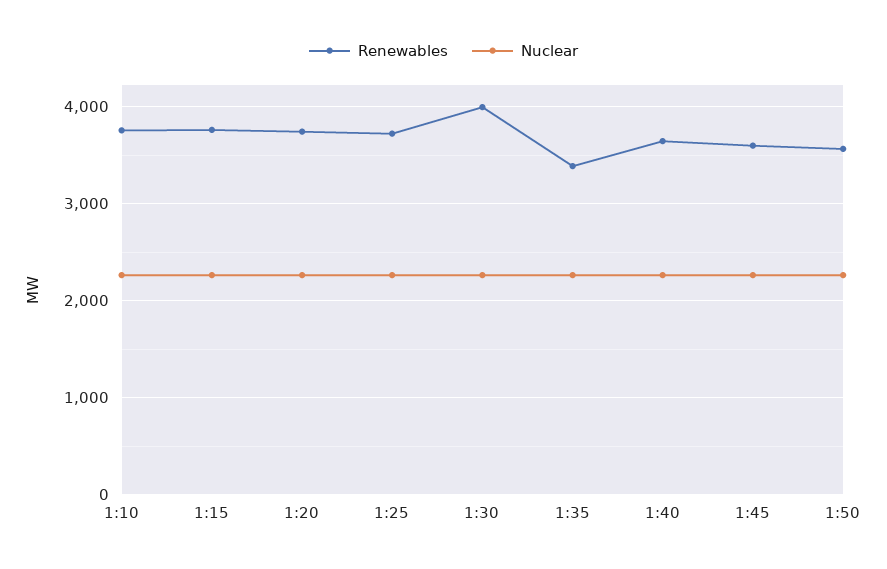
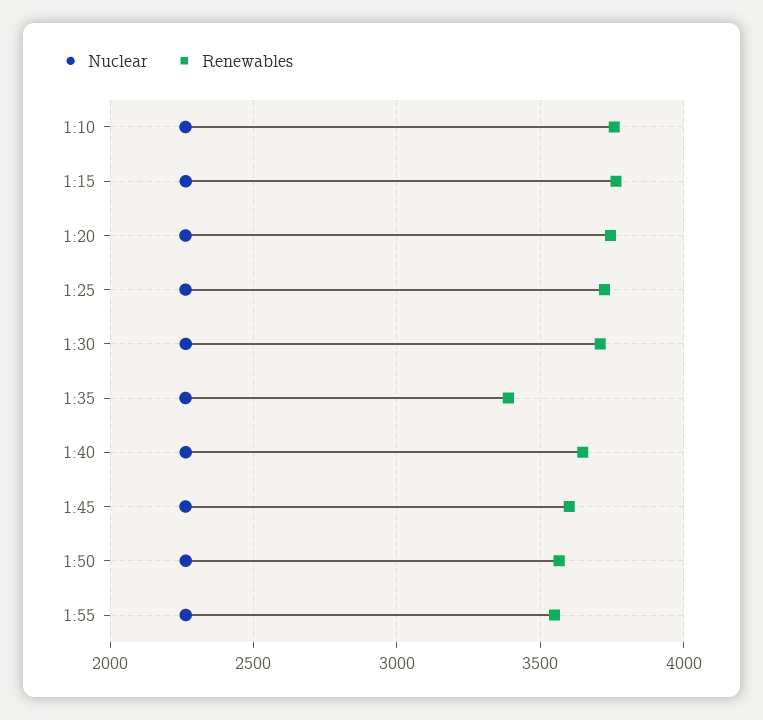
Renewables, 1:30: 4000 -> 3700
Nuclear, 1:55: none -> 2250
Renewables, 1:55: none -> 3550

